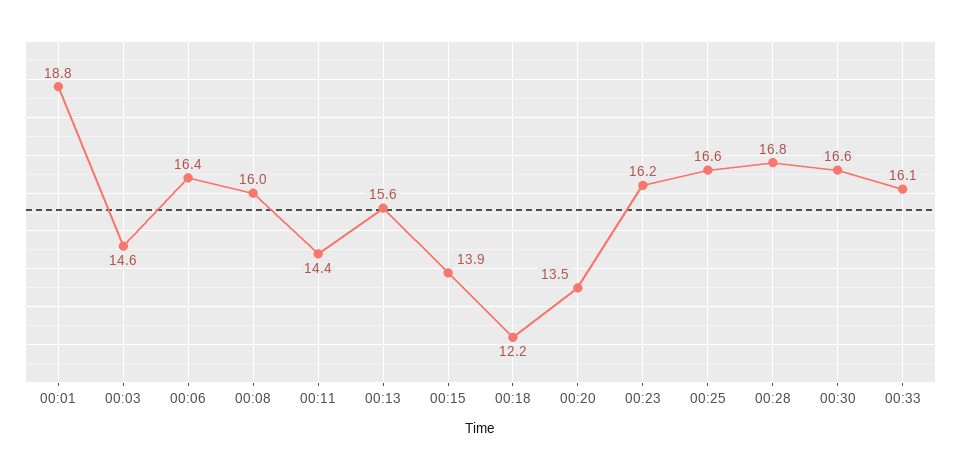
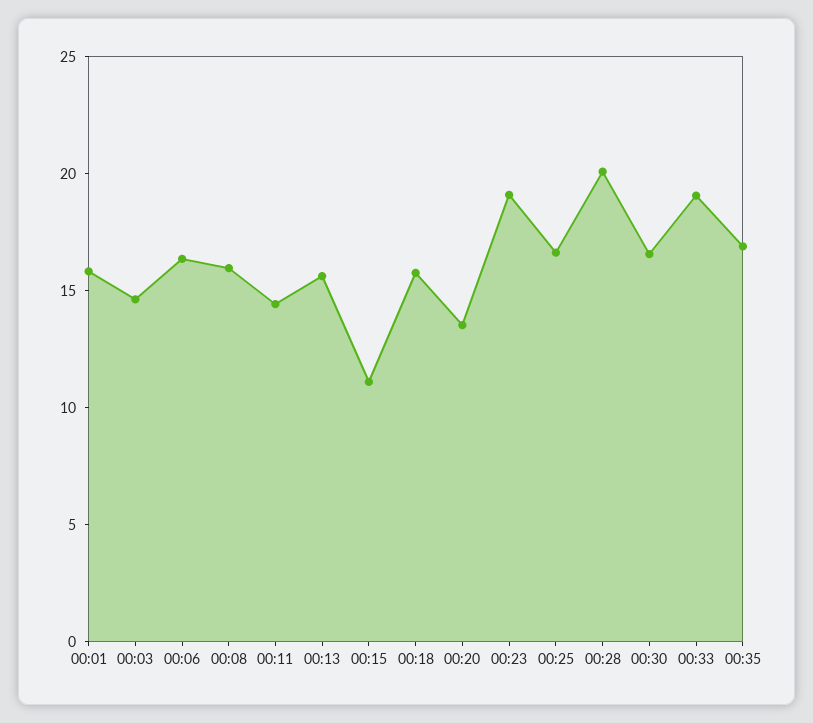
00:01: 18.8 -> 16
00:15: 13.9 -> 11
00:18: 12.2 -> 16
00:23: 16.2 -> 19
00:28: 16.8 -> 20
00:33: 16.1 -> 19
00:35: none -> 17

